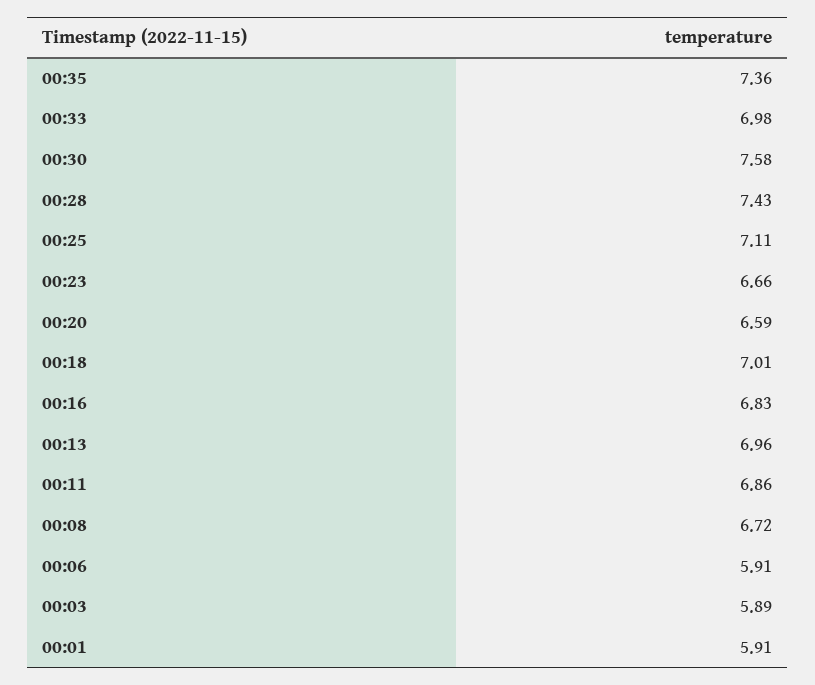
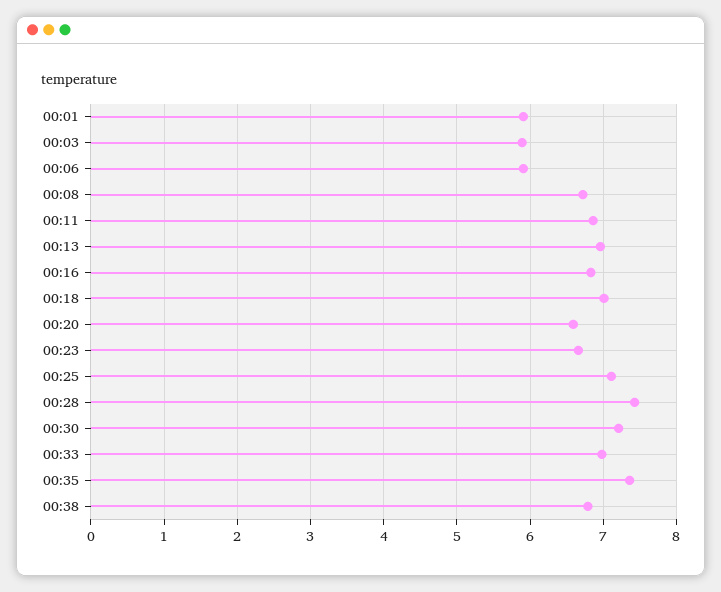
00:30: 7.58 -> 7.2
00:38: none -> 6.8

